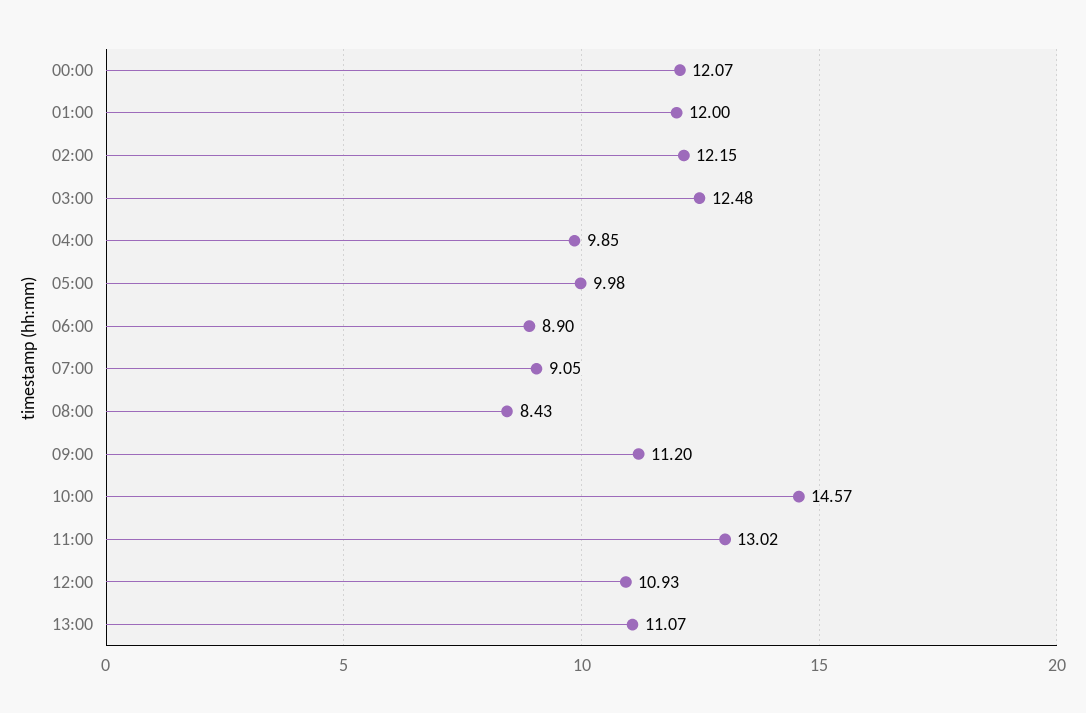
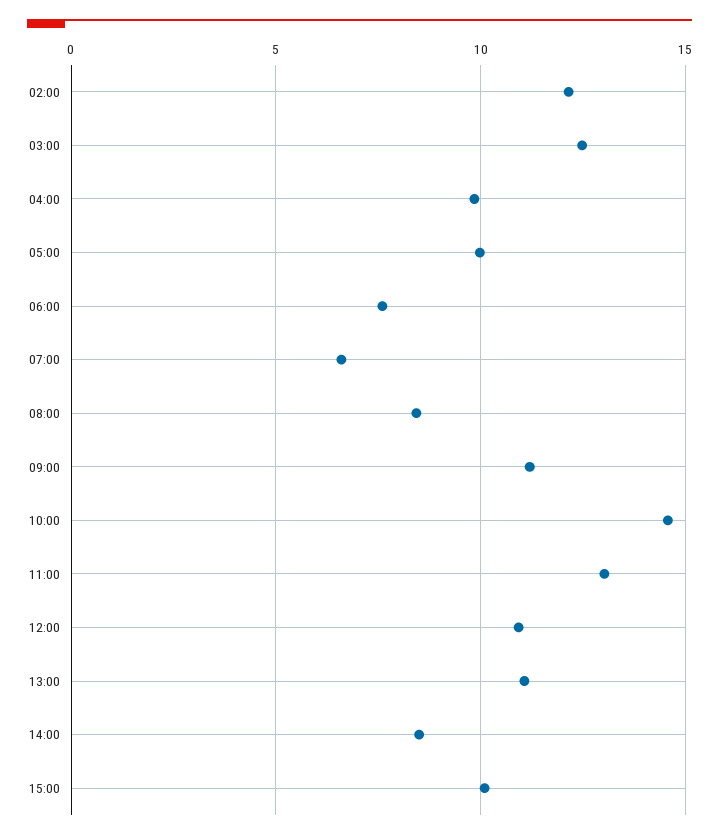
00:00: 12.07 -> none
01:00: 12 -> none
06:00: 8.9 -> 7.5
07:00: 9.05 -> 6.5
14:00: none -> 8.5
15:00: none -> 10

